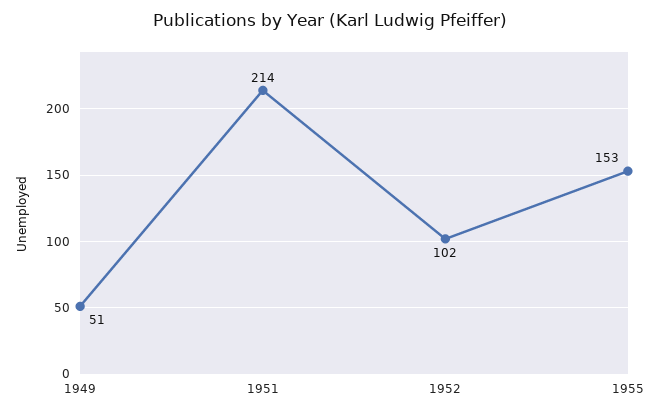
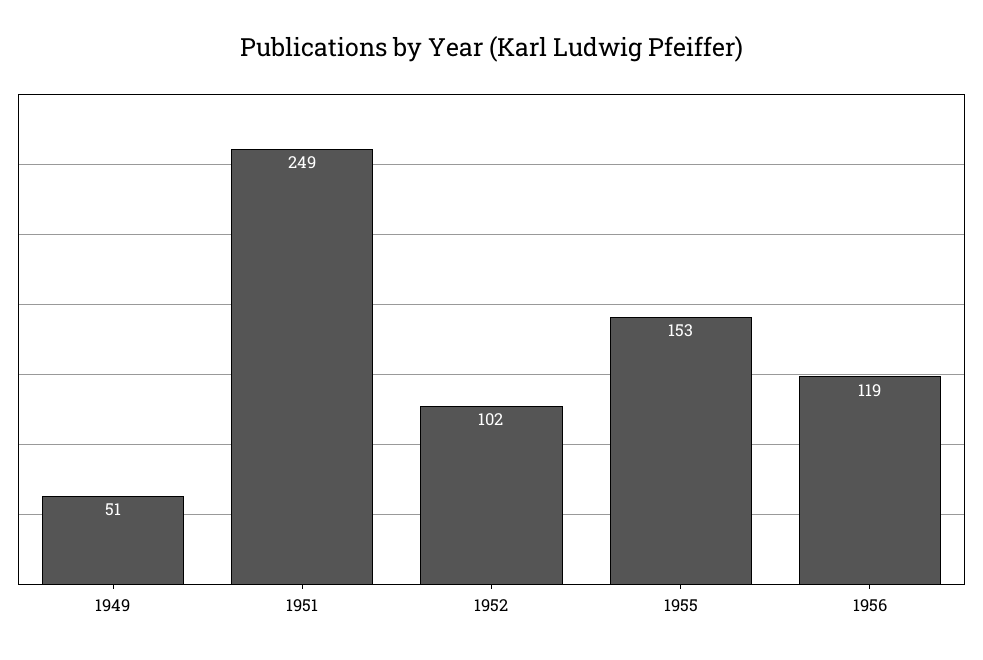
1951: 214 -> 249
1956: none -> 119

